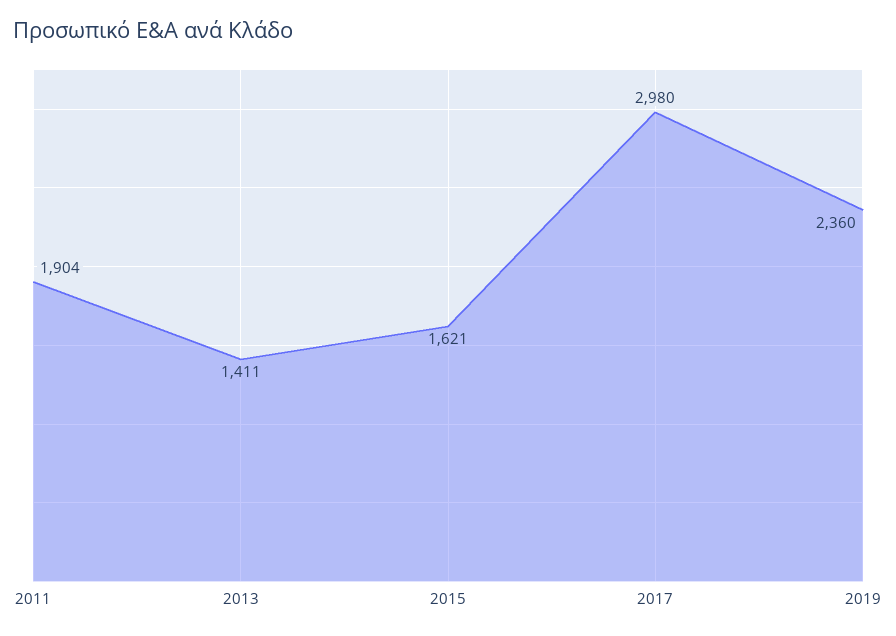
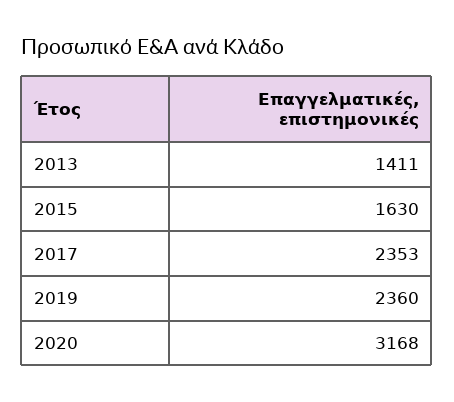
2011: 1904 -> none
2015: 1621 -> 1630
2017: 2980 -> 2353
2020: none -> 3168

